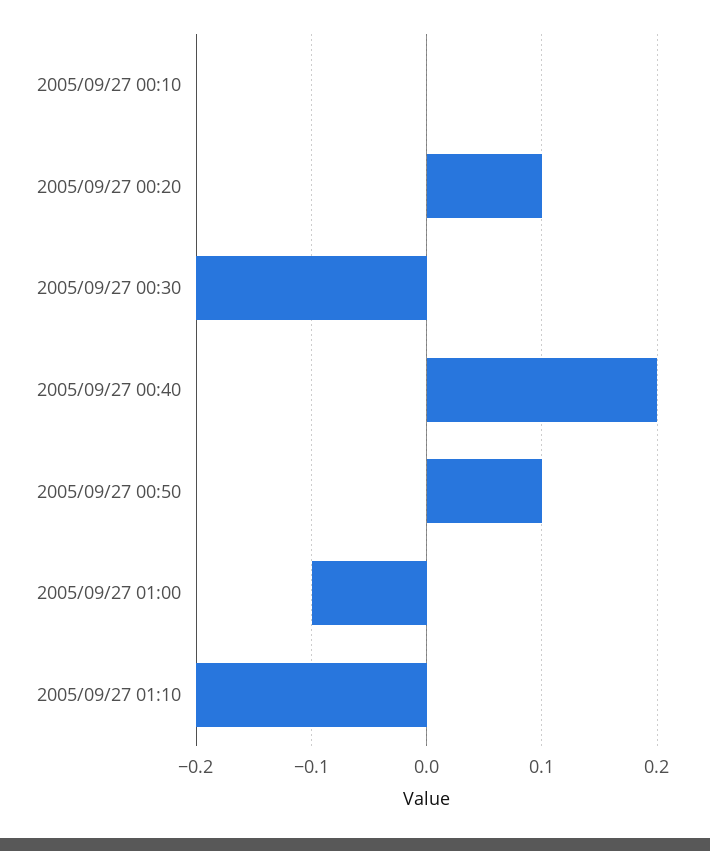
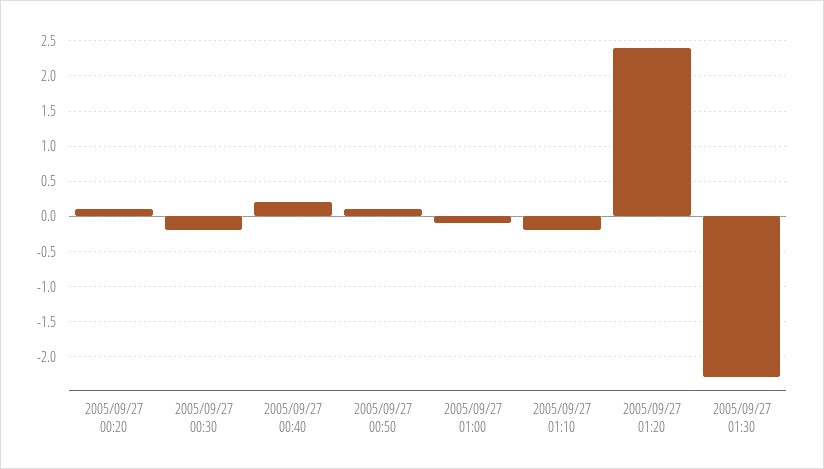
2005/09/27 00:10: 0 -> none
2005/09/27 01:20: none -> 2.4
2005/09/27 01:30: none -> -2.3

